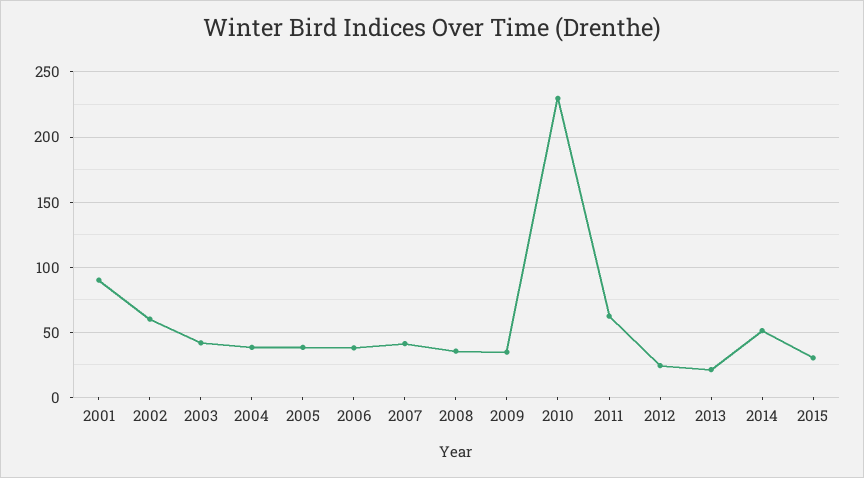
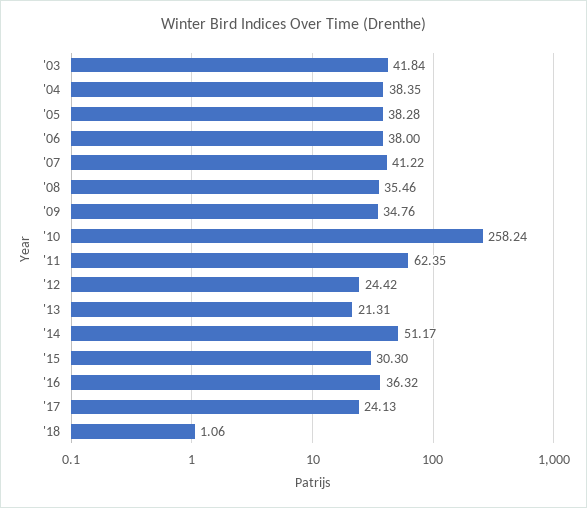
2001: 90 -> none
2002: 60 -> none
2010: 230 -> 258.24
'16: none -> 36.32
'17: none -> 24.13
'18: none -> 1.06

